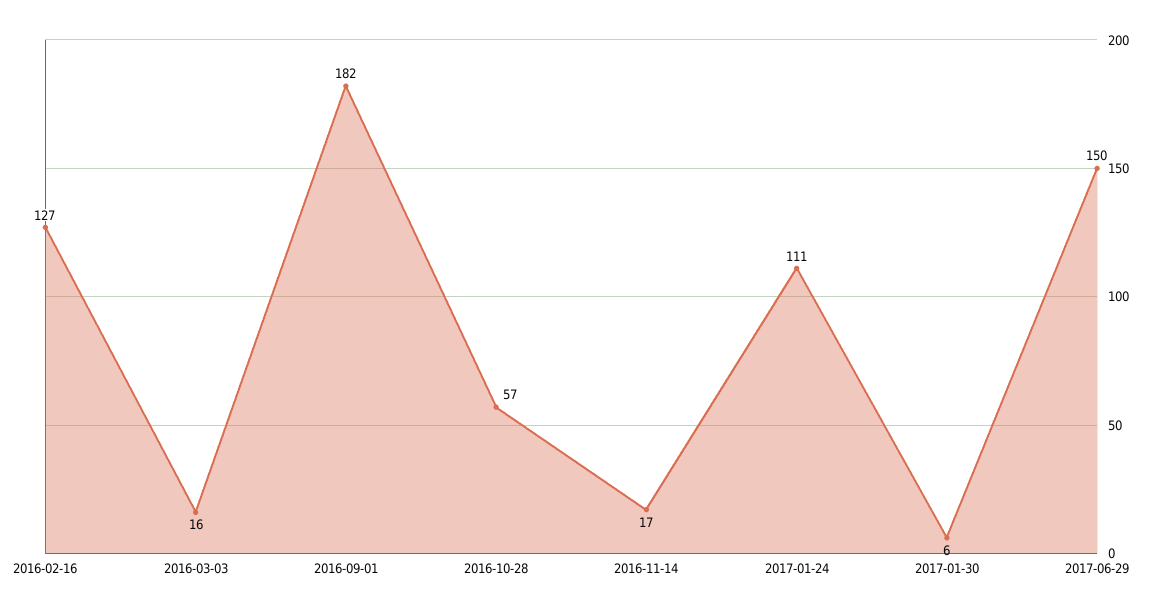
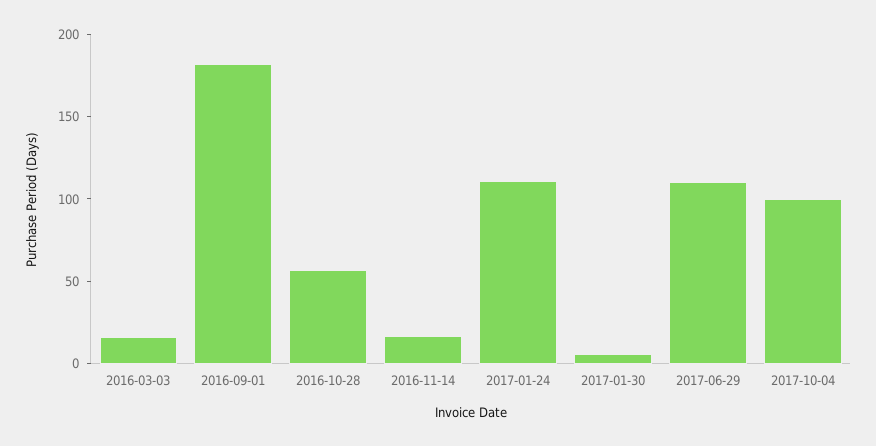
2016-02-16: 127 -> none
2017-06-29: 150 -> 110
2017-10-04: none -> 100

